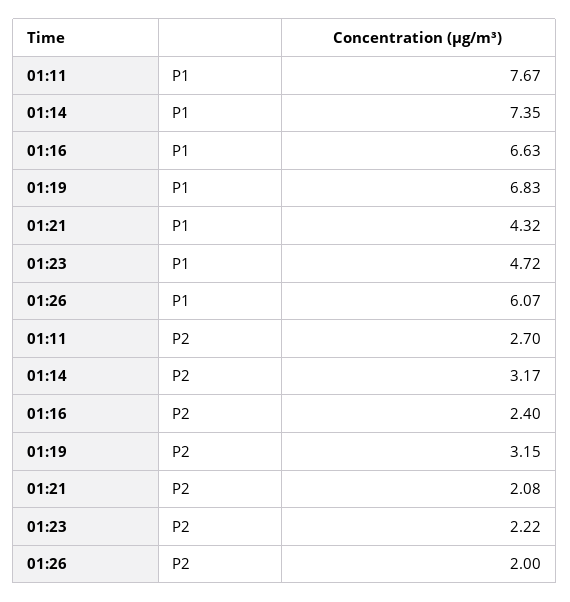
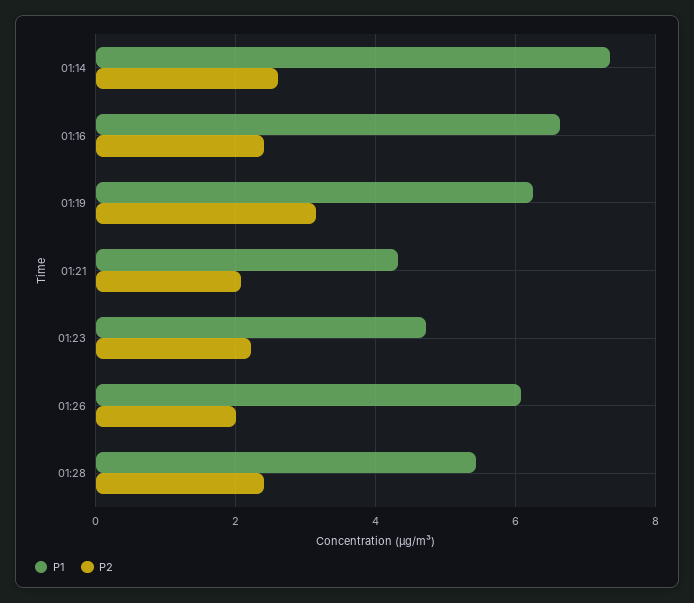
P1, 01:11: 7.67 -> none
P1, 01:19: 6.83 -> 6.2
P2, 01:11: 2.7 -> none
P2, 01:14: 3.17 -> 2.6
P1, 01:28: none -> 5.4
P2, 01:28: none -> 2.4

